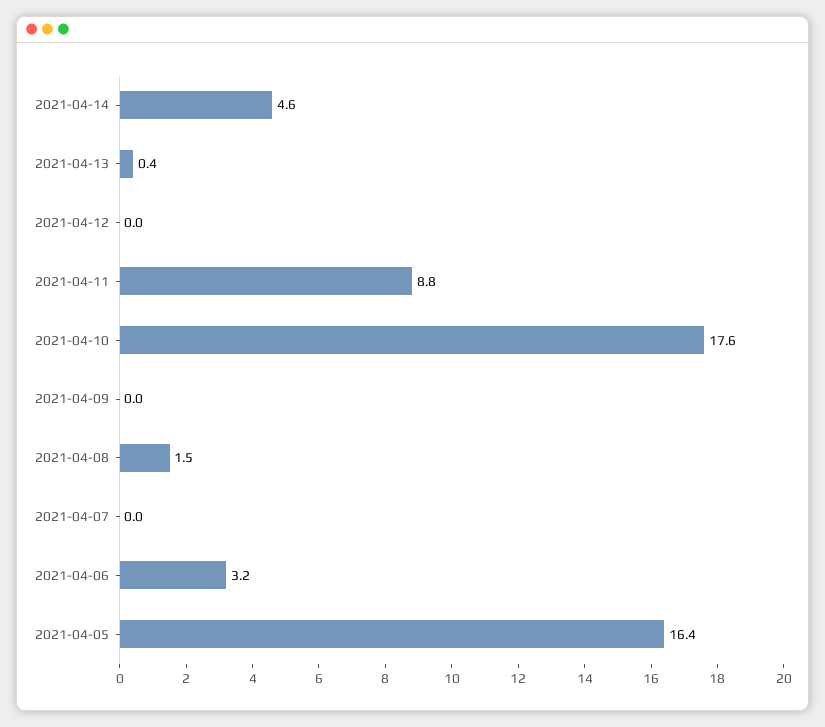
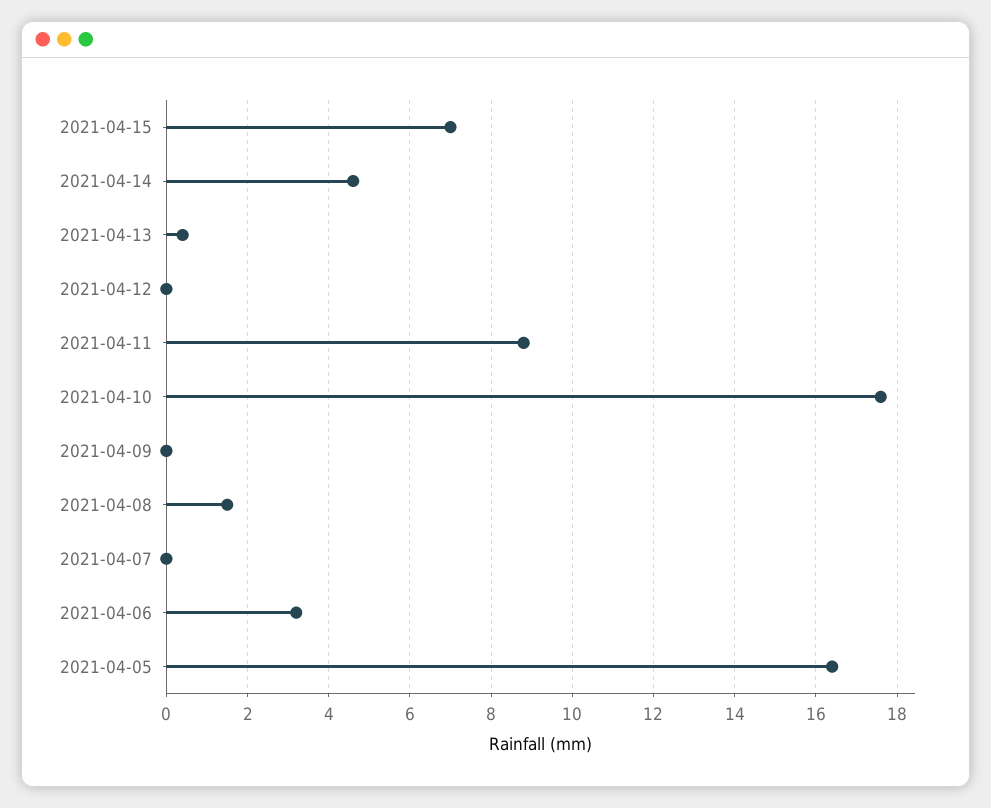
2021-04-15: none -> 7

